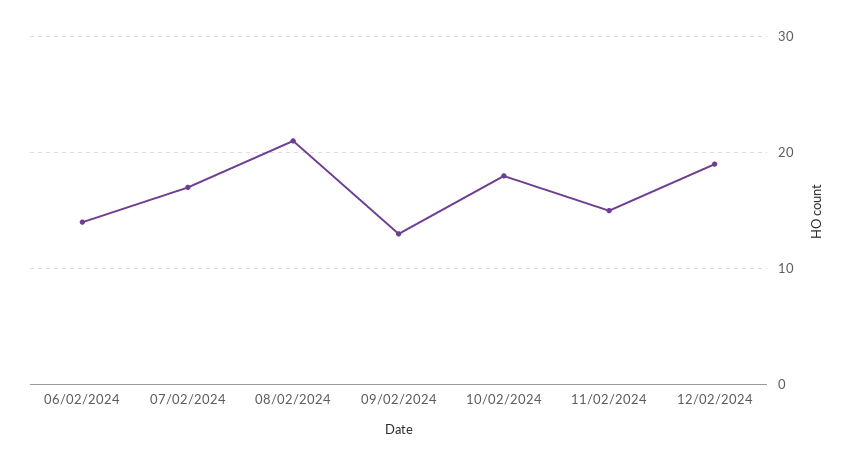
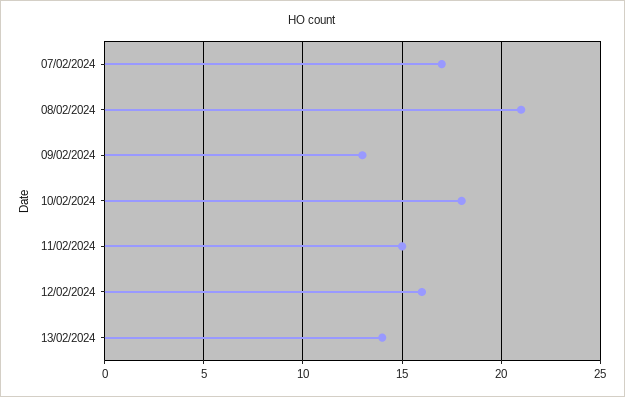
06/02/2024: 14 -> none
12/02/2024: 19 -> 16
13/02/2024: none -> 14

